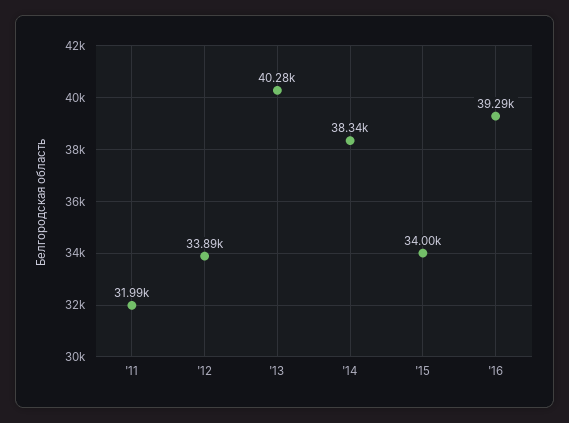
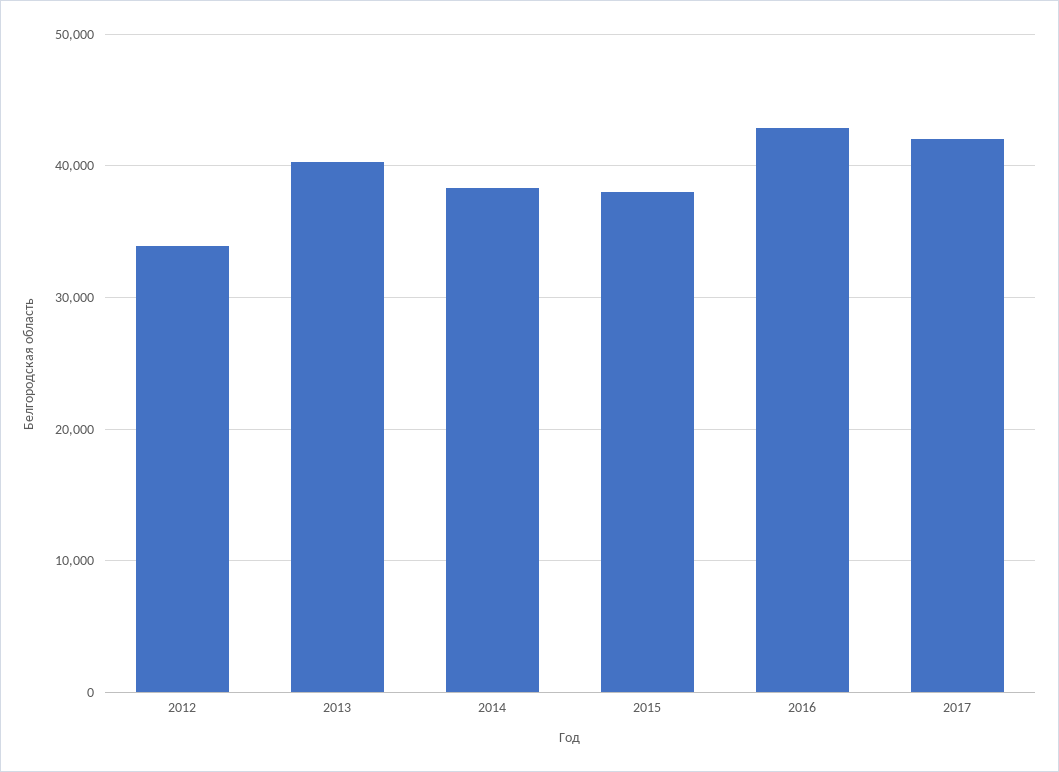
'11: 31990 -> none
'15: 34000 -> 38000
'16: 39290 -> 43000
2017: none -> 42000

